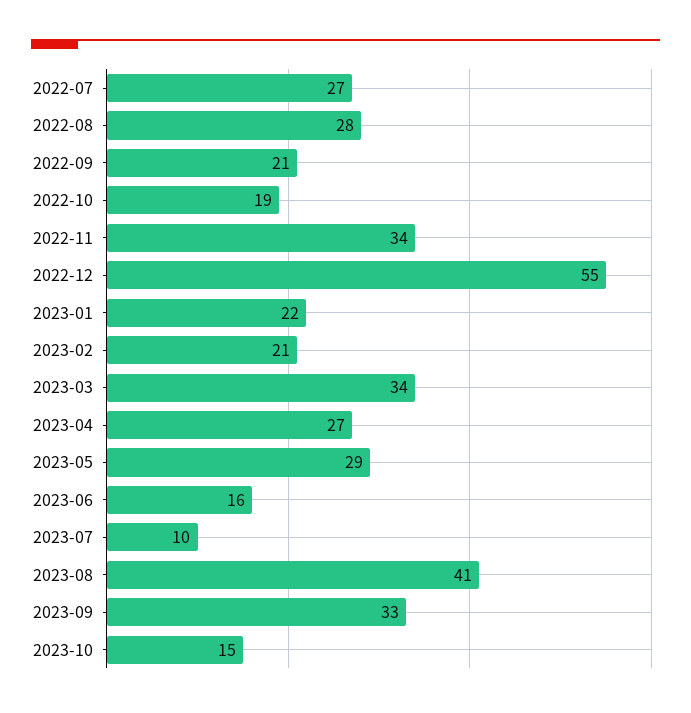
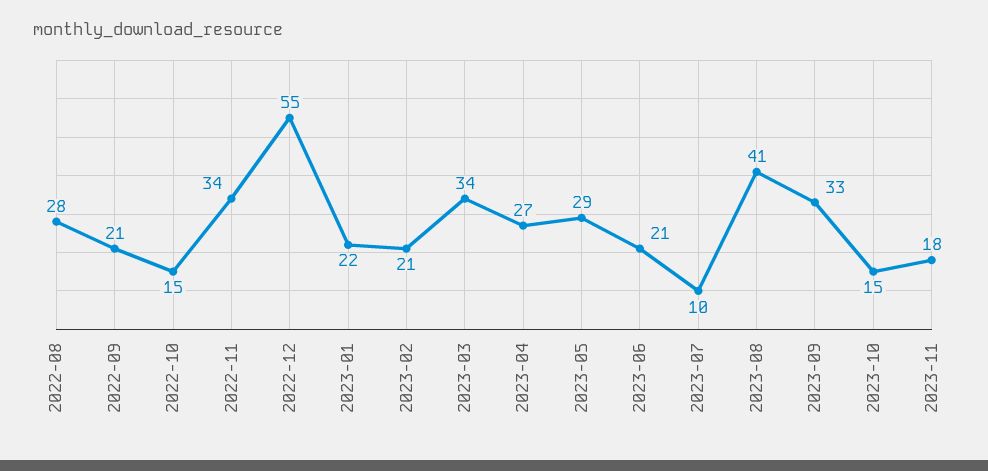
2022-07: 27 -> none
2022-10: 19 -> 15
2023-06: 16 -> 21
2023-11: none -> 18

